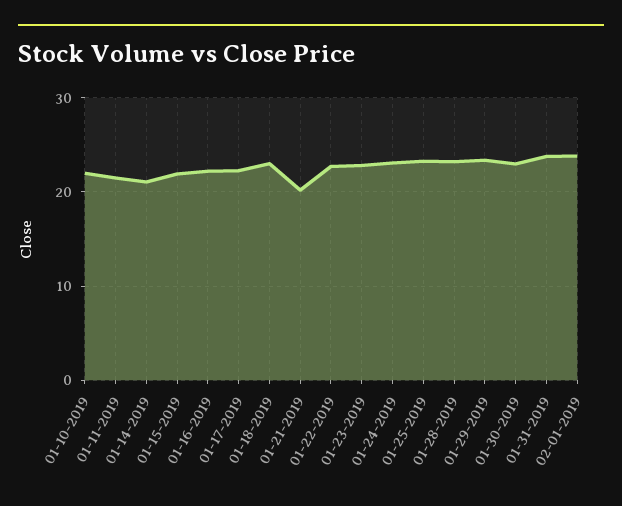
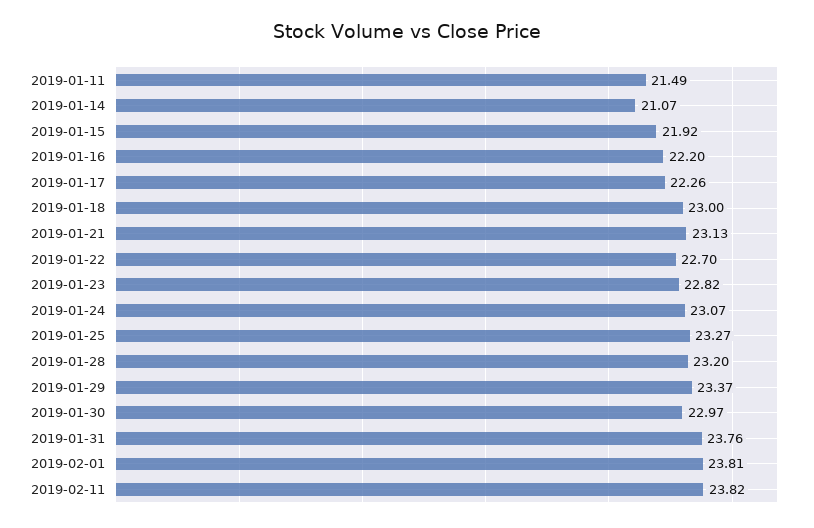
01-10-2019: 22 -> none
01-21-2019: 20 -> 23.13
2019-02-11: none -> 23.82

